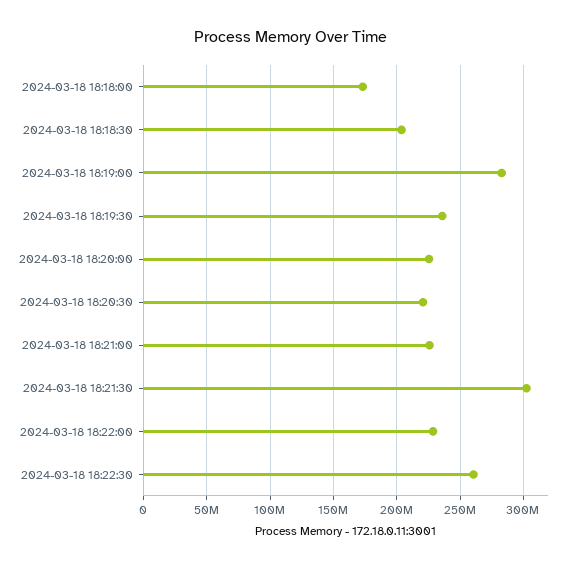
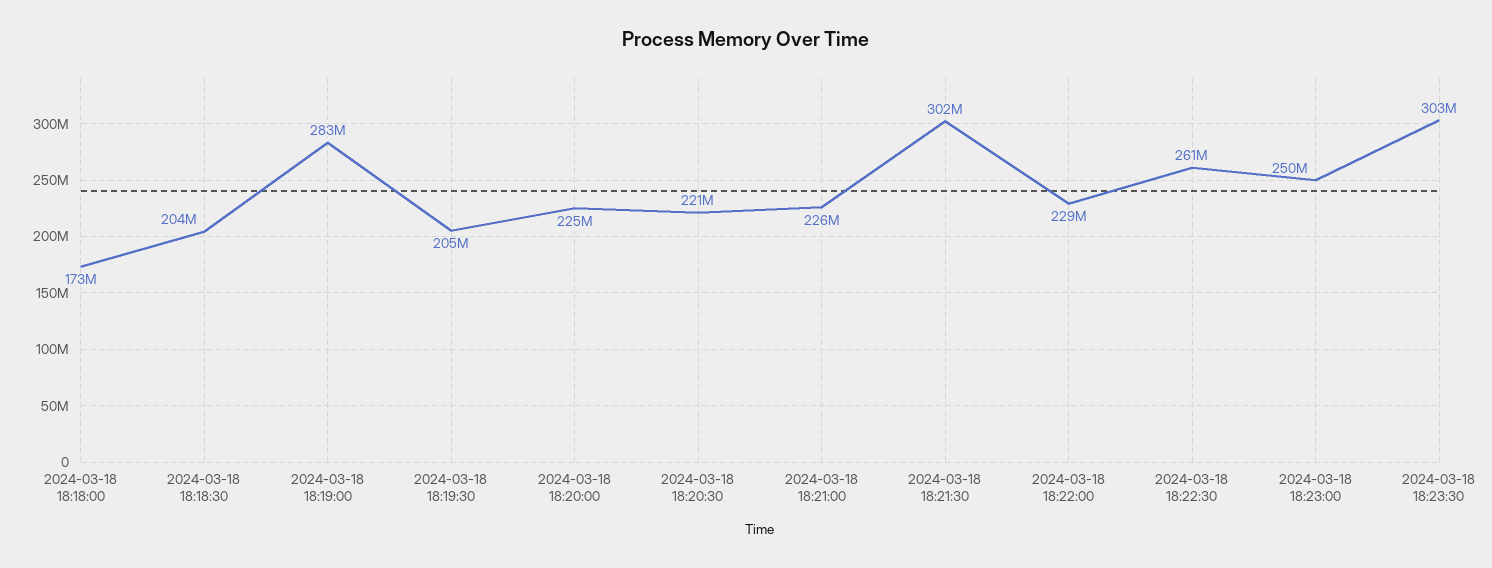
2024-03-18 18:19:30: 235000000 -> 205000000
2024-03-18 18:23:00: none -> 250000000
2024-03-18 18:23:30: none -> 303000000

